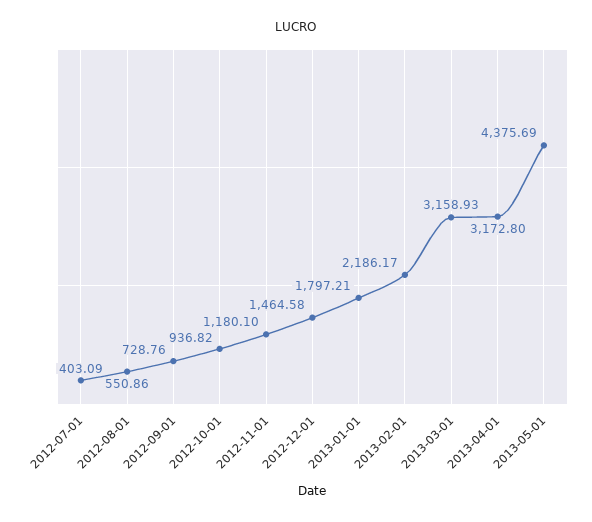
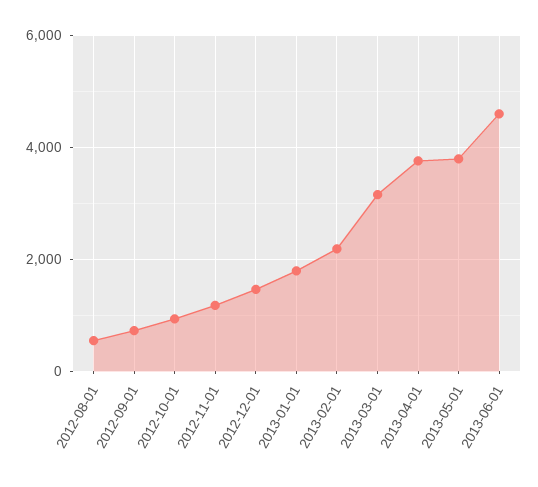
2012-07-01: 403.09 -> none
2013-04-01: 3172.8 -> 3800
2013-05-01: 4375.69 -> 3800
2013-06-01: none -> 4600

